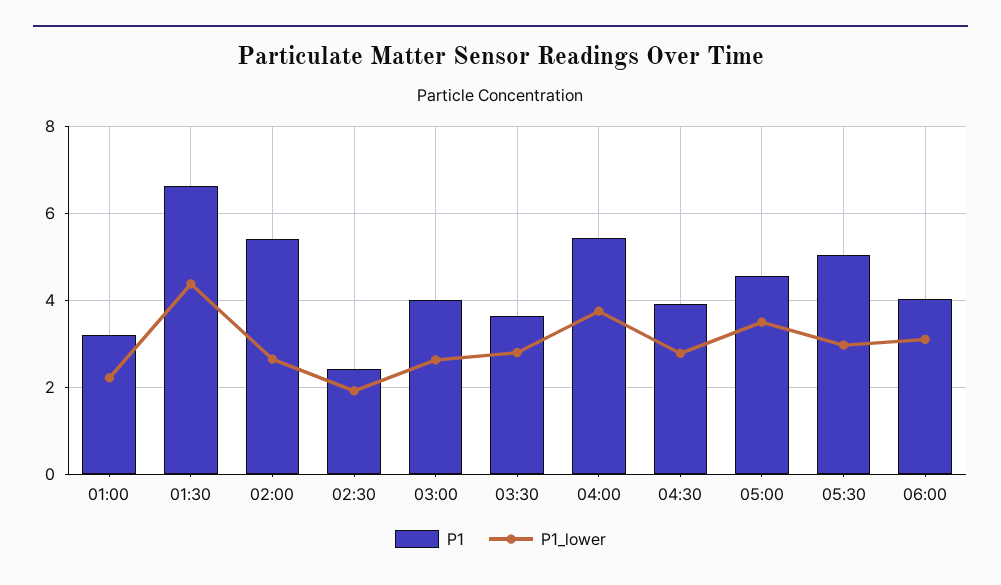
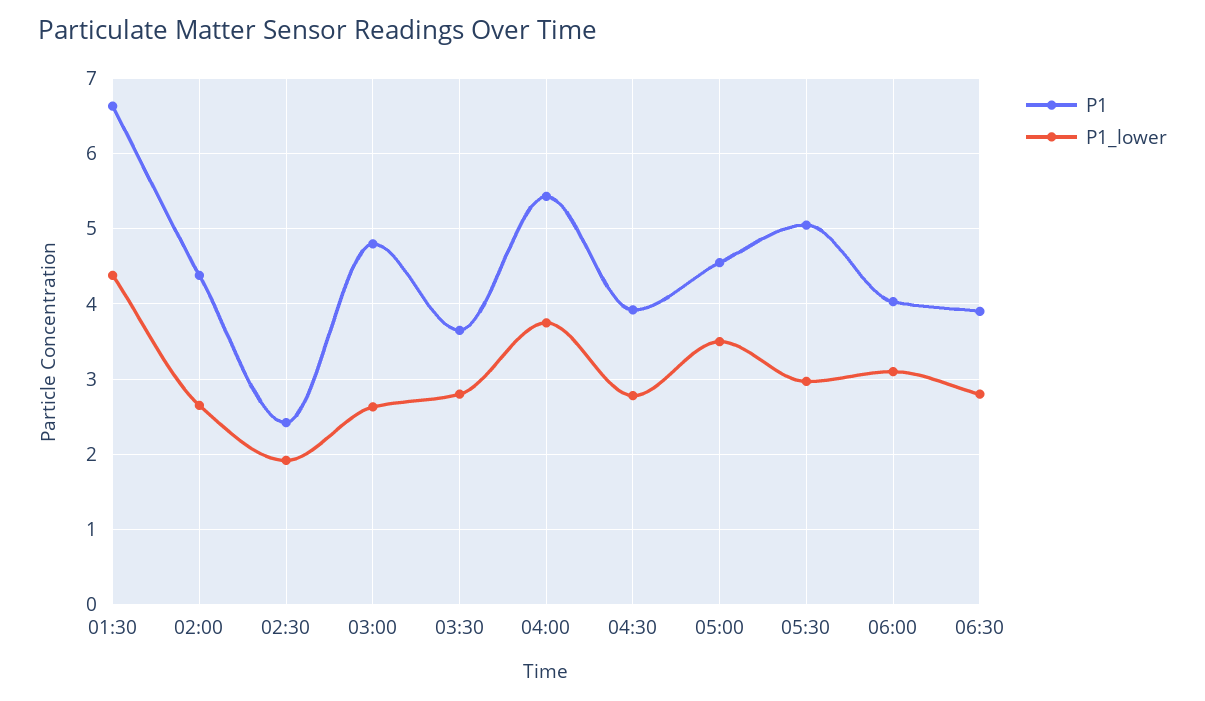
P1, 01:00: 3.2 -> none
P1_lower, 01:00: 2.2 -> none
P1, 02:00: 5.4 -> 4.4
P1, 03:00: 4 -> 4.8
P1, 06:30: none -> 3.9
P1_lower, 06:30: none -> 2.8

